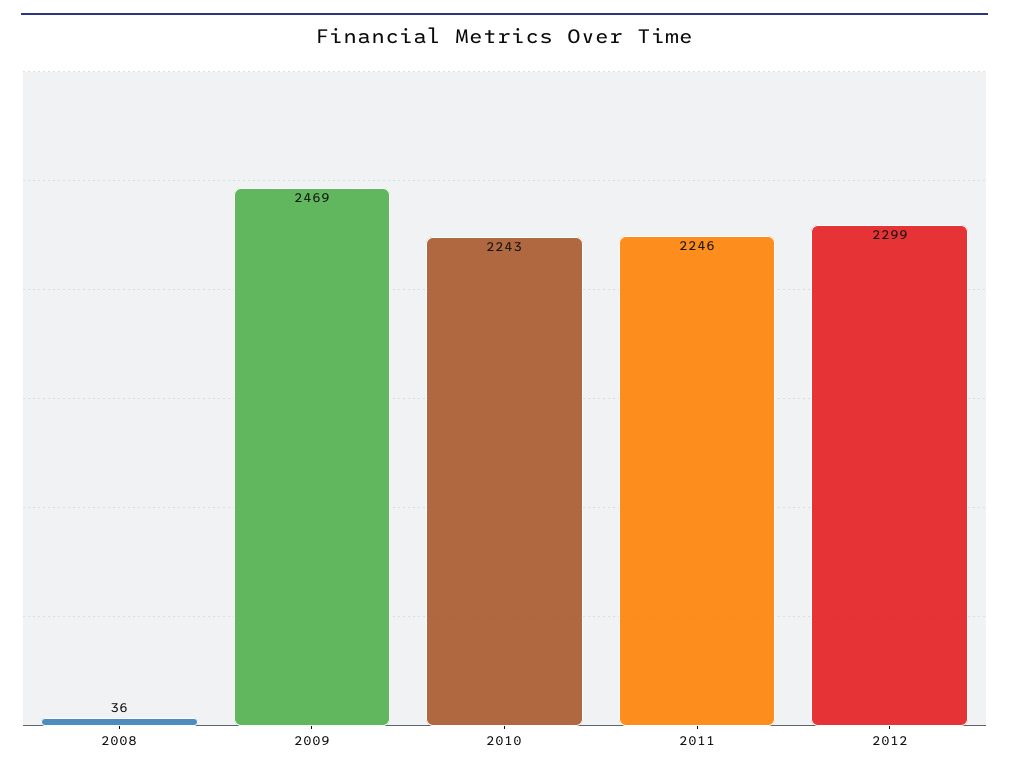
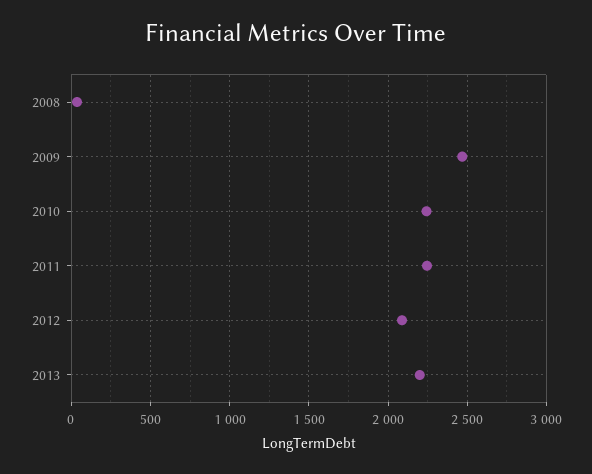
2012: 2299 -> 2100
2013: none -> 2200

